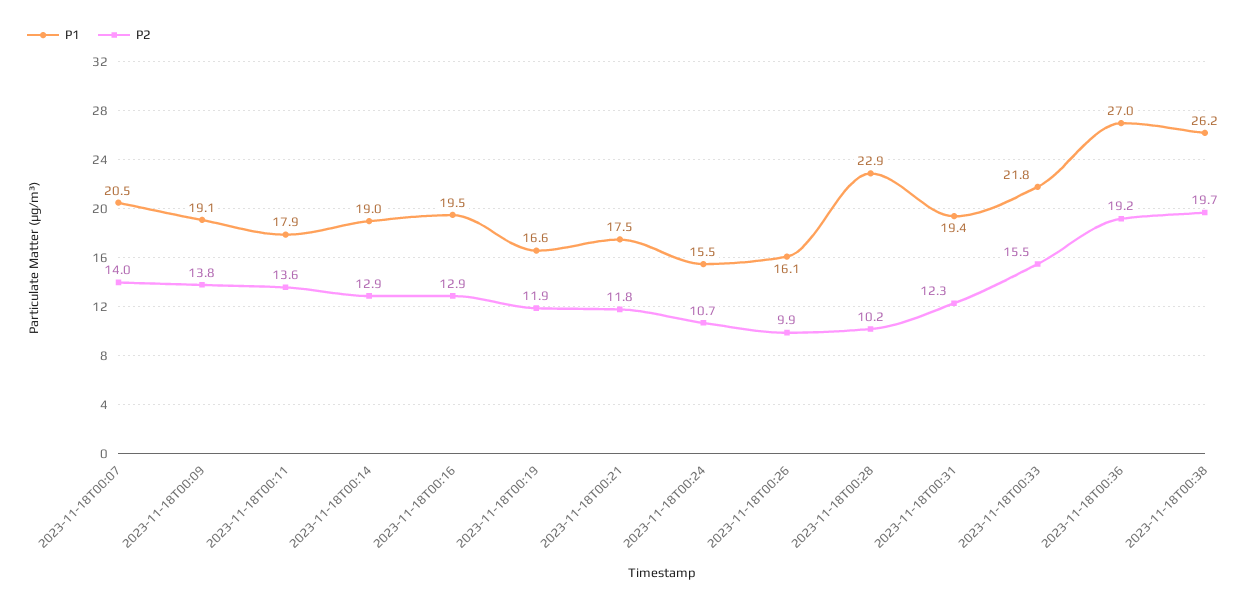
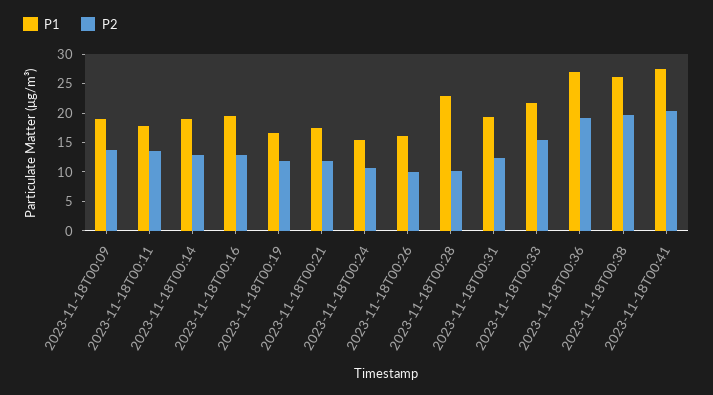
P1, 2023-11-18T00:07: 20.5 -> none
P2, 2023-11-18T00:07: 14 -> none
P1, 2023-11-18T00:41: none -> 27.5
P2, 2023-11-18T00:41: none -> 20

